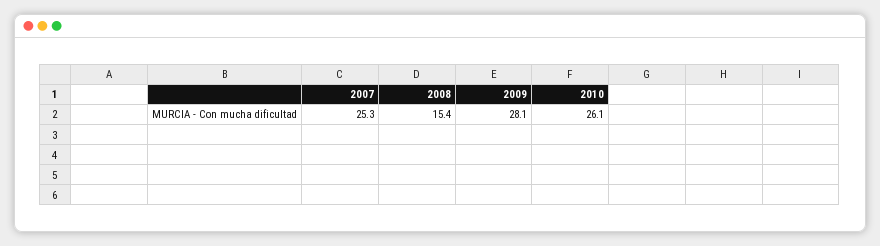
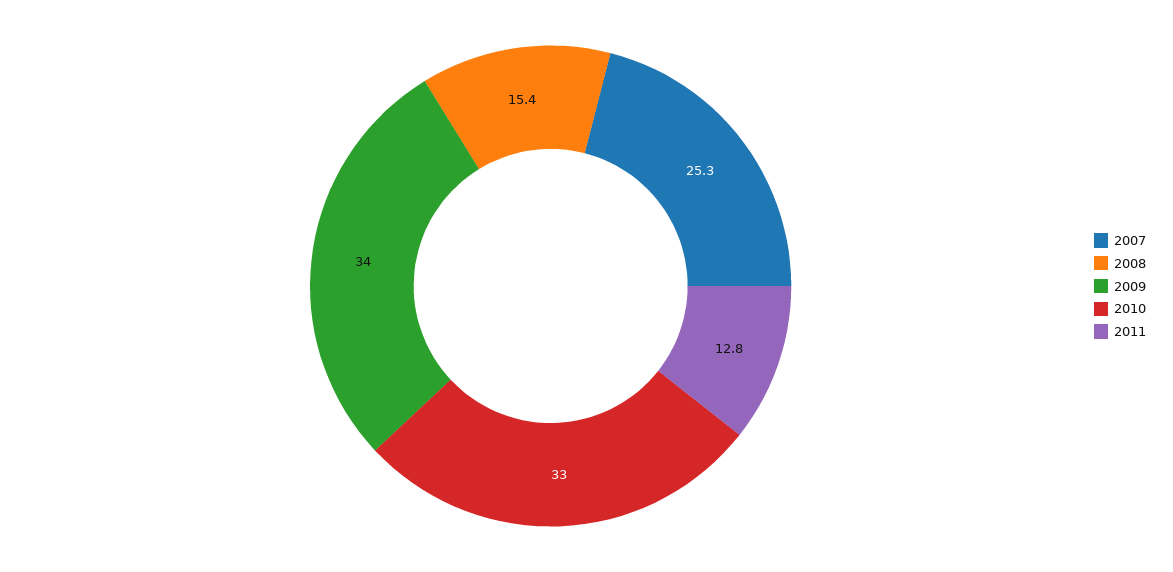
2009: 28.1 -> 34
2010: 26.1 -> 33
2011: none -> 12.8

